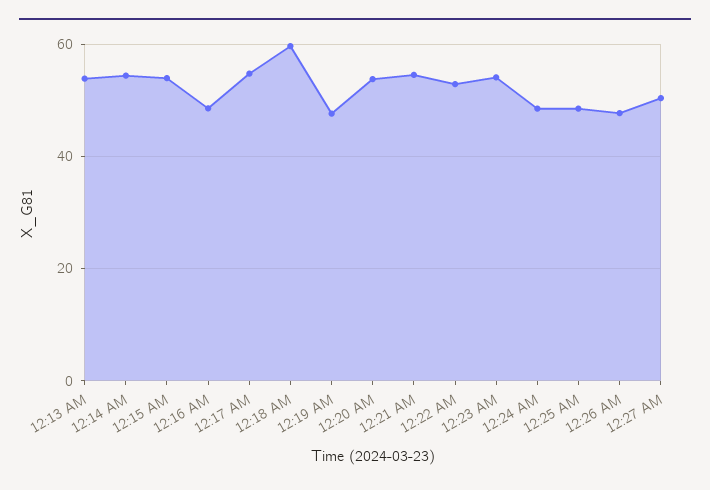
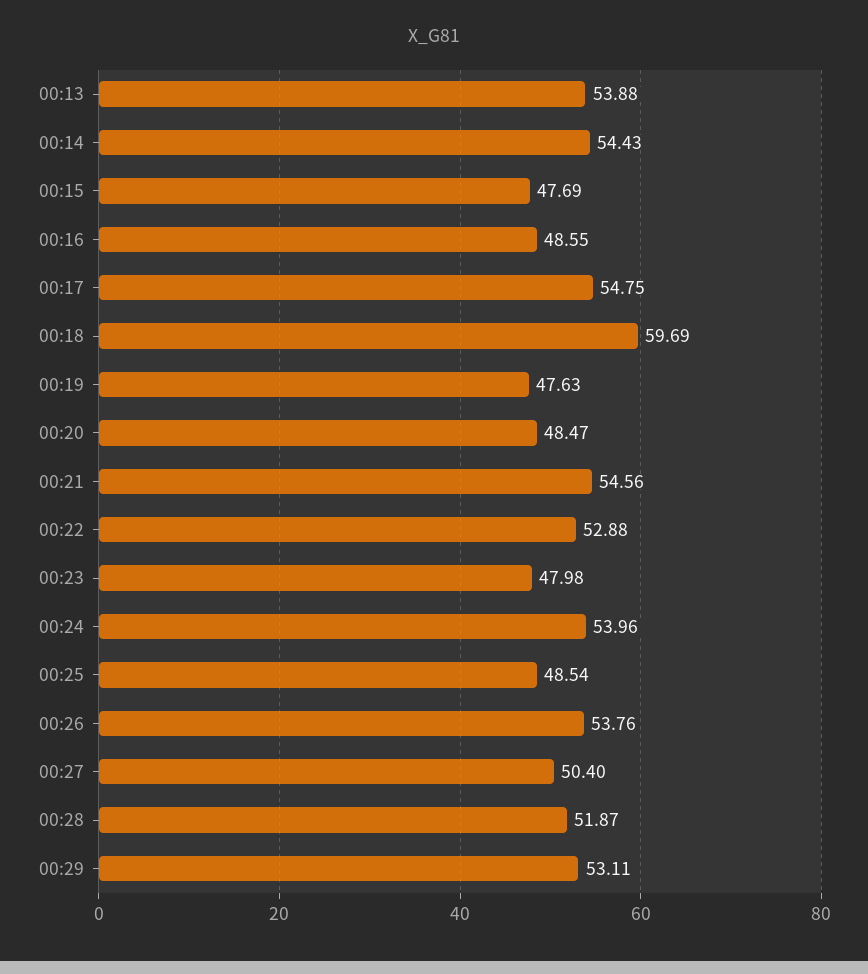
12:15 AM: 54 -> 47.69
12:20 AM: 54 -> 48.47
12:23 AM: 54 -> 47.98
12:24 AM: 48 -> 53.96
12:26 AM: 48 -> 53.76
00:28: none -> 51.87
00:29: none -> 53.11

